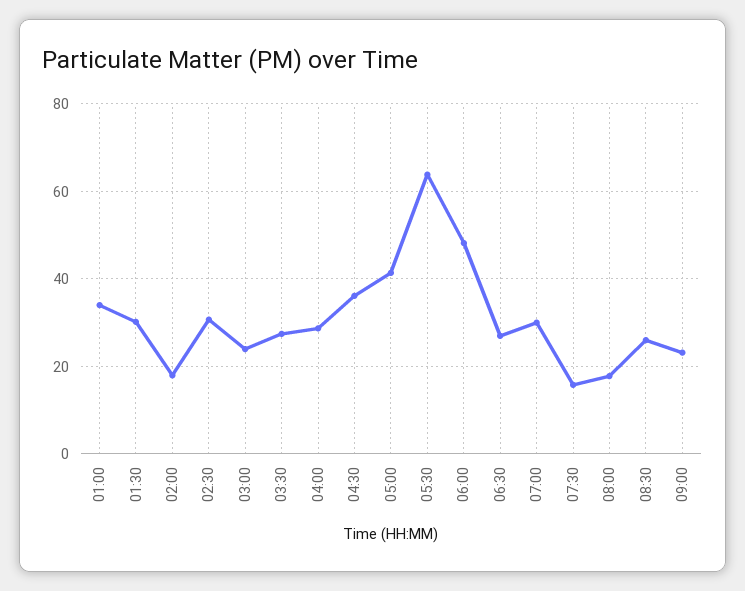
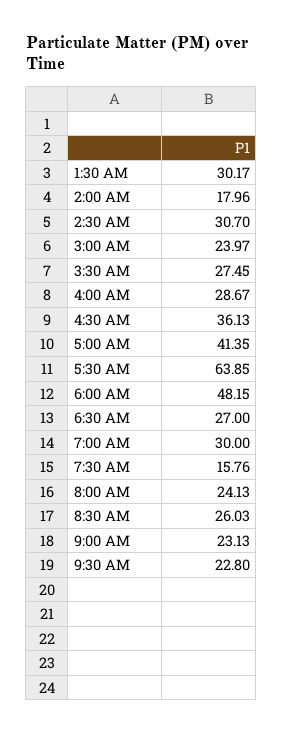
01:00: 34 -> none
08:00: 18 -> 24.13
9:30 AM: none -> 22.8

